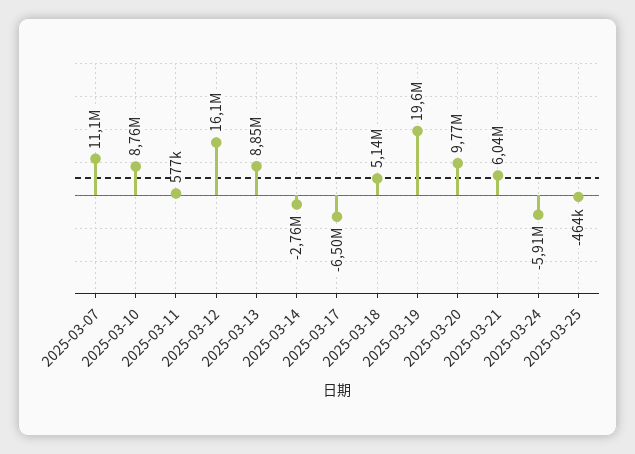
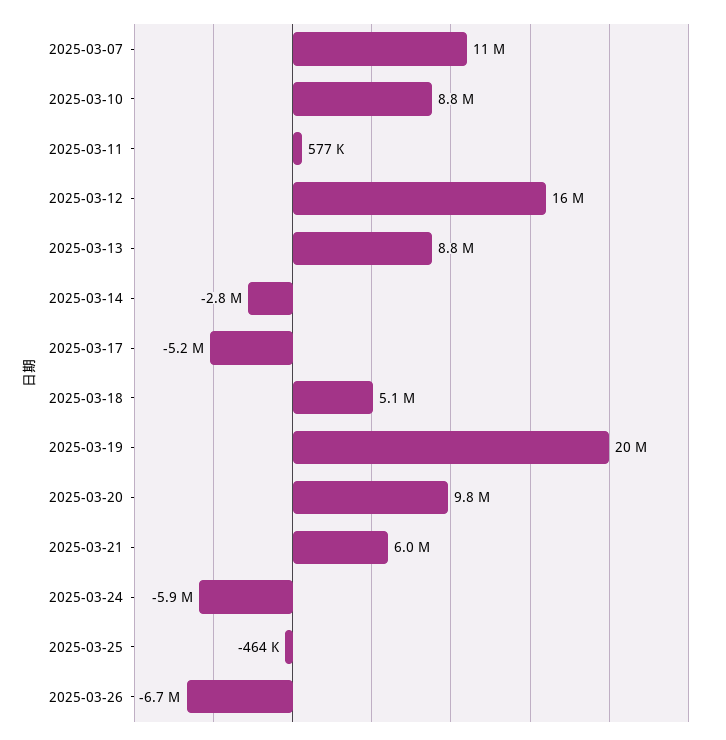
2025-03-17: -6500000 -> -5200000
2025-03-26: none -> -6700000

